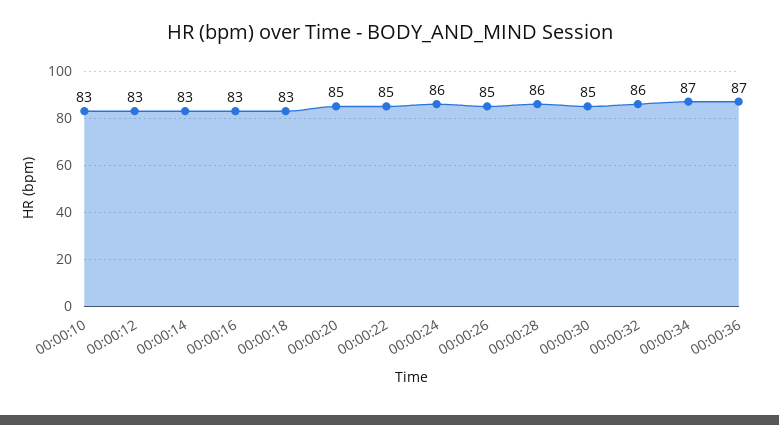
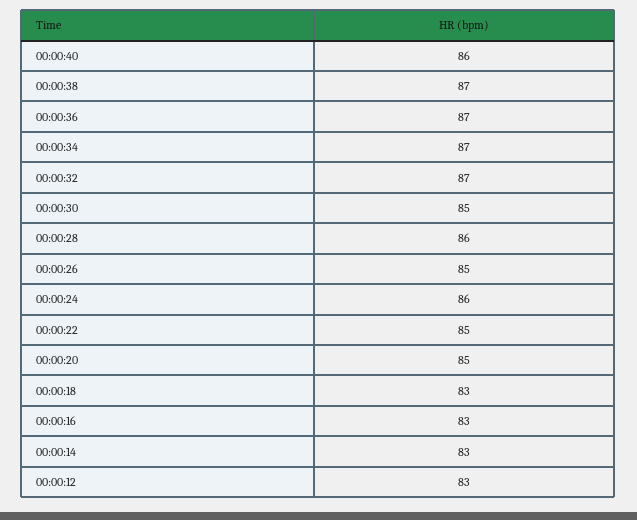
00:00:10: 83 -> none
00:00:32: 86 -> 87
00:00:40: none -> 86
00:00:38: none -> 87

